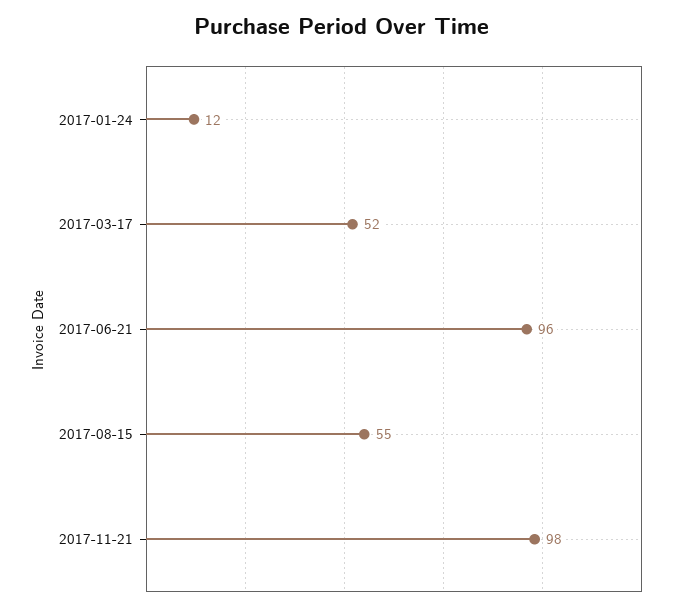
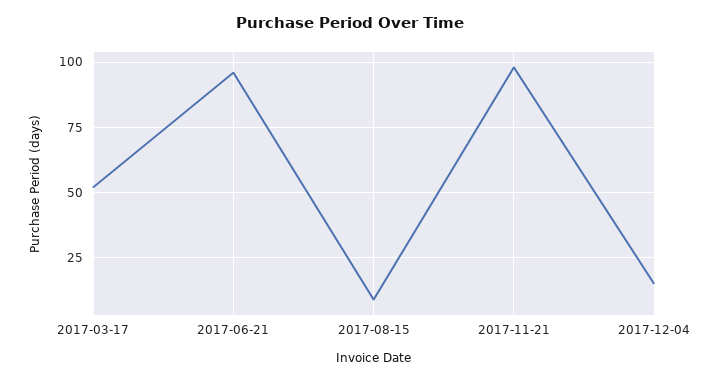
2017-01-24: 12 -> none
2017-08-15: 55 -> 10
2017-12-04: none -> 15

